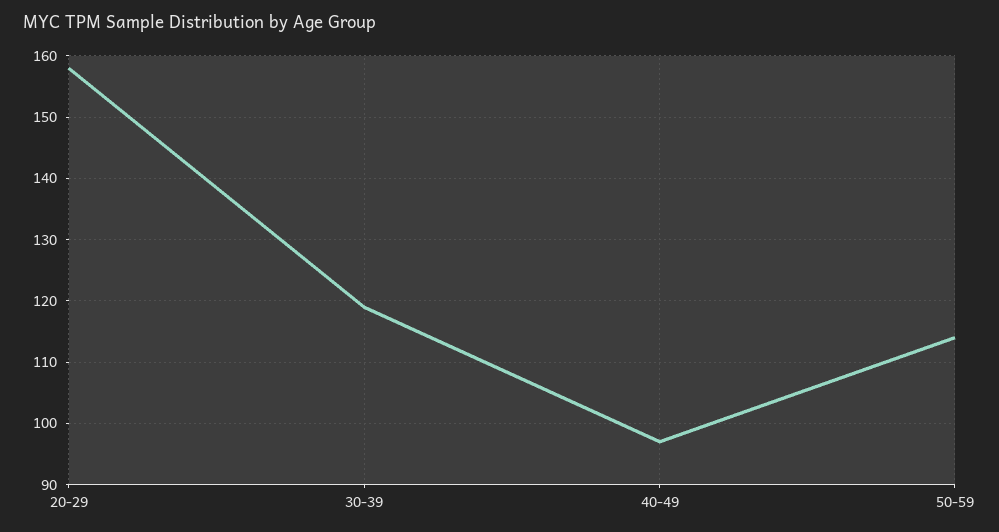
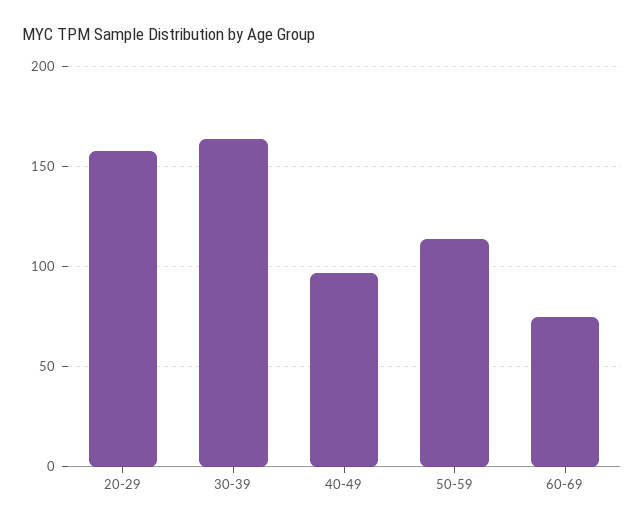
30-39: 119 -> 165
60-69: none -> 75

